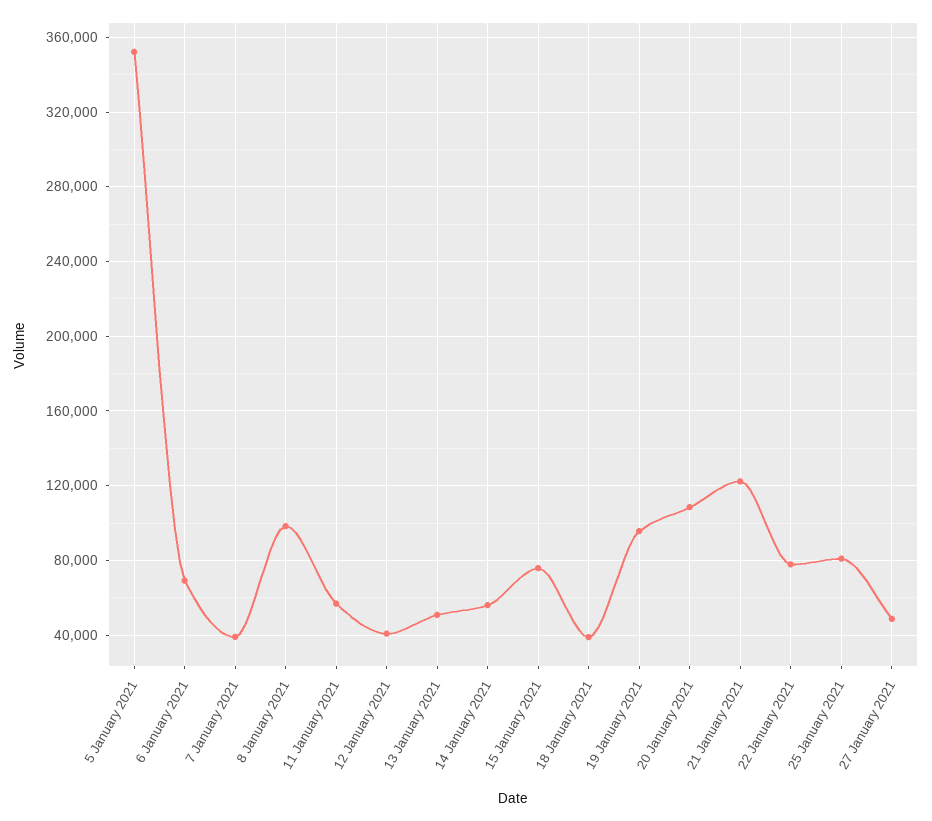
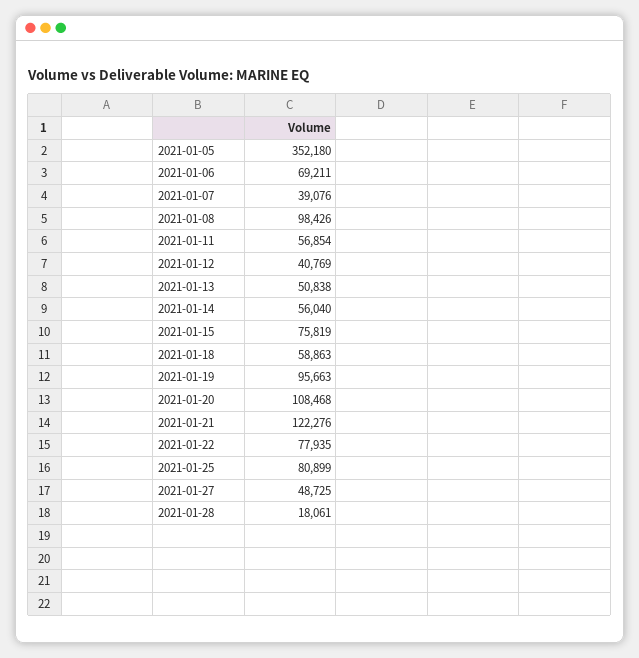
18 January 2021: 40000 -> 58863
2021-01-28: none -> 18061

